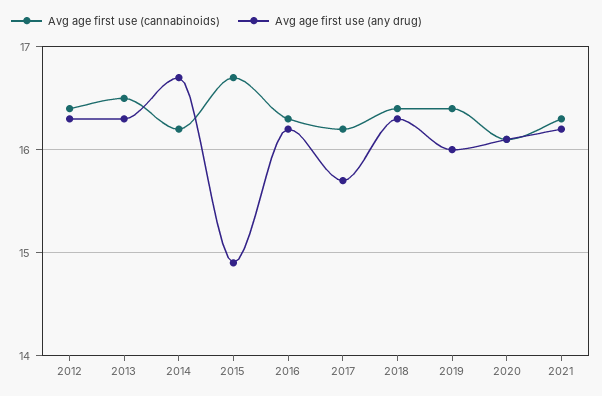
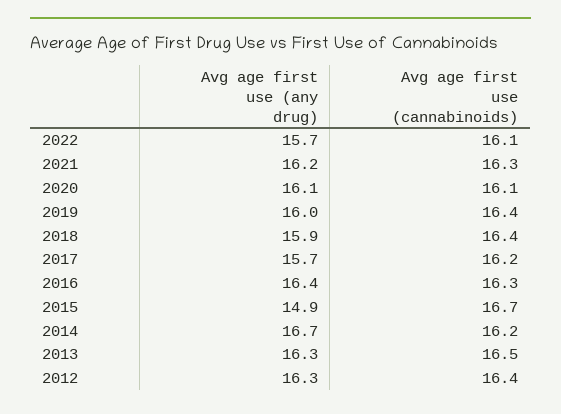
Avg age first use (any drug), 2016: 16.2 -> 16.4
Avg age first use (any drug), 2018: 16.3 -> 15.9
Avg age first use (any drug), 2022: none -> 15.7
Avg age first use (cannabinoids), 2022: none -> 16.1

